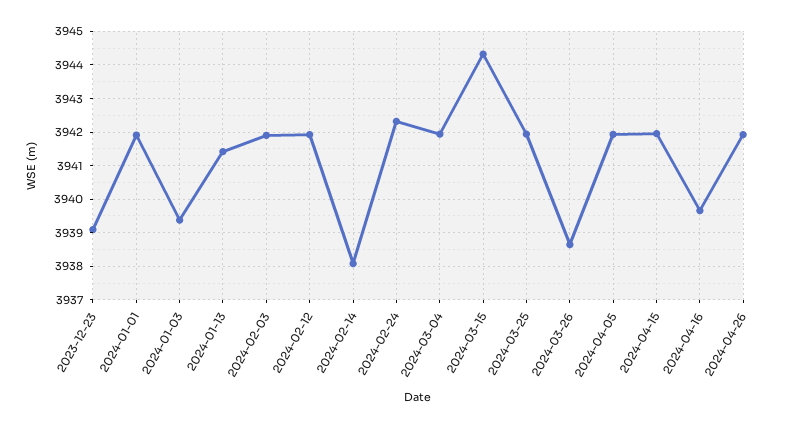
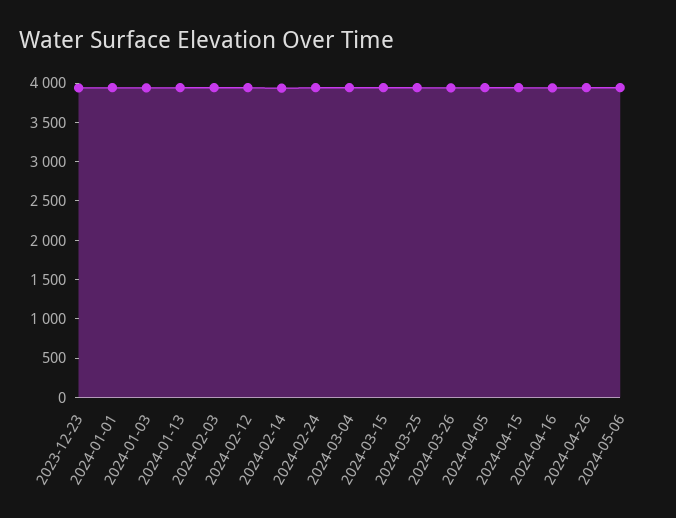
2024-05-06: none -> 4000

